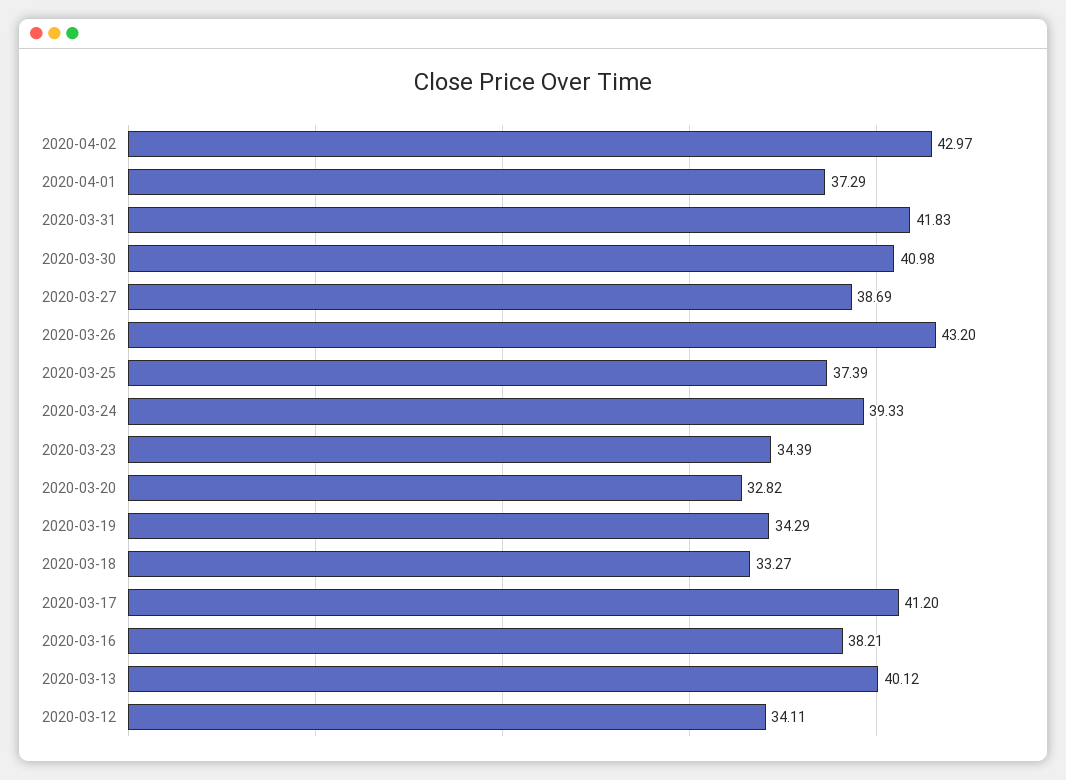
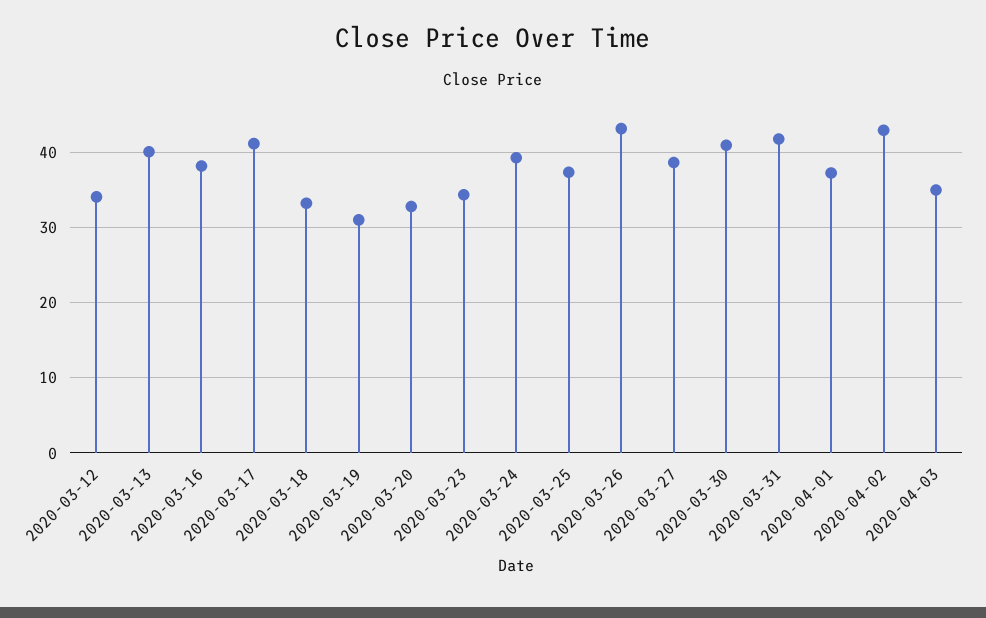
2020-03-19: 34.29 -> 31
2020-04-03: none -> 35

